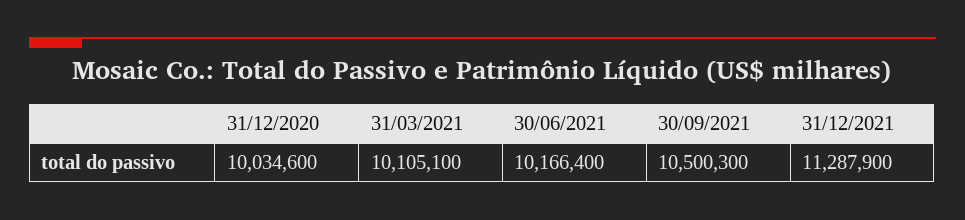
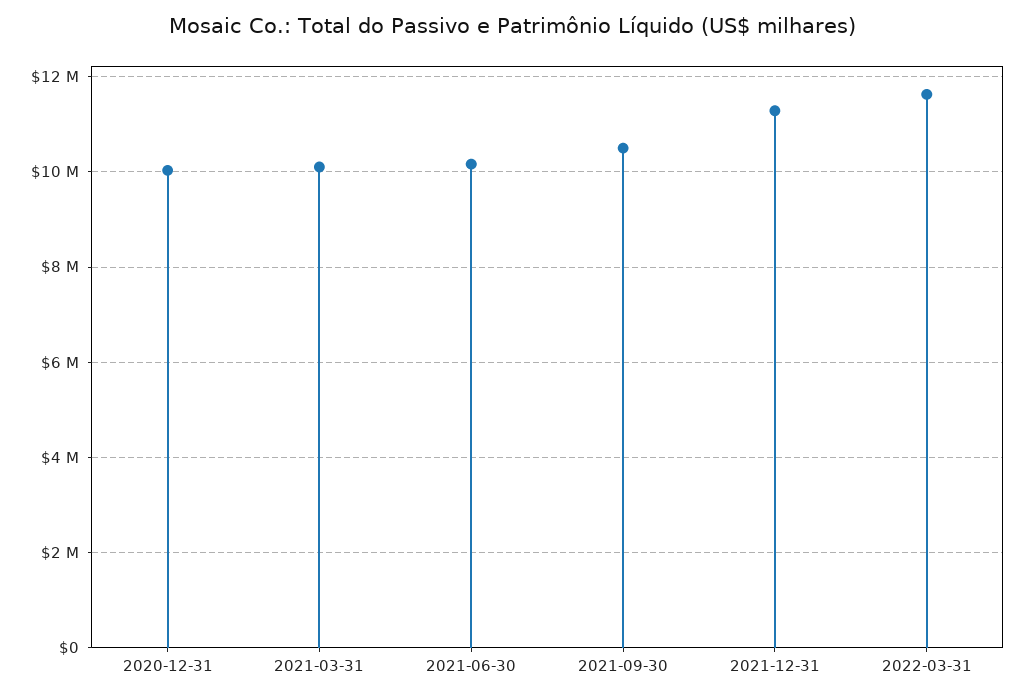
2022-03-31: none -> 11600000

